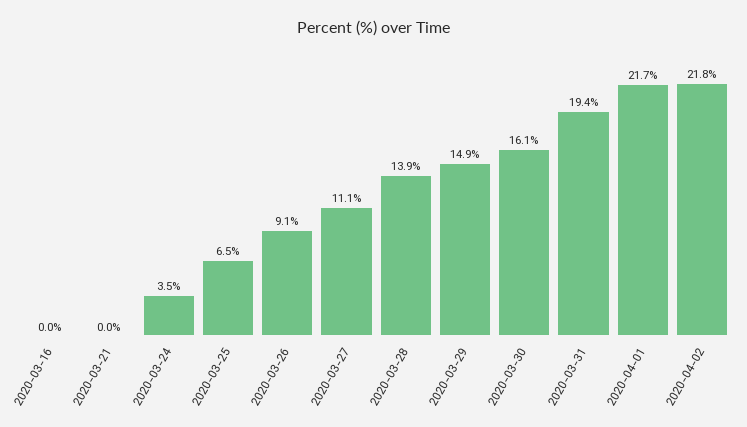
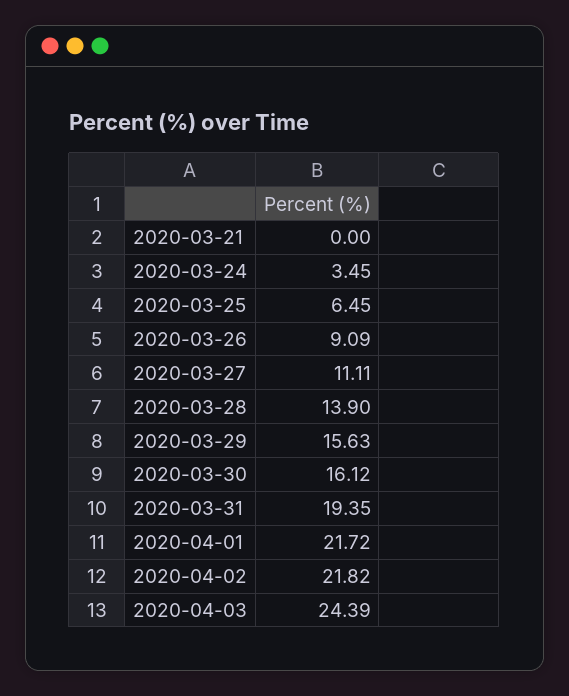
2020-03-16: 0 -> none
2020-03-29: 14.9 -> 15.63
2020-04-03: none -> 24.39

